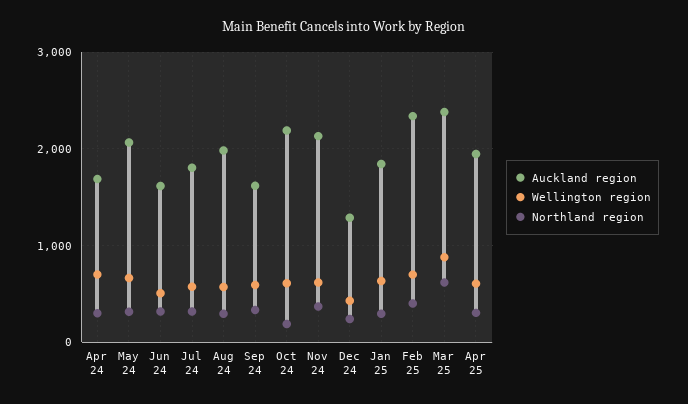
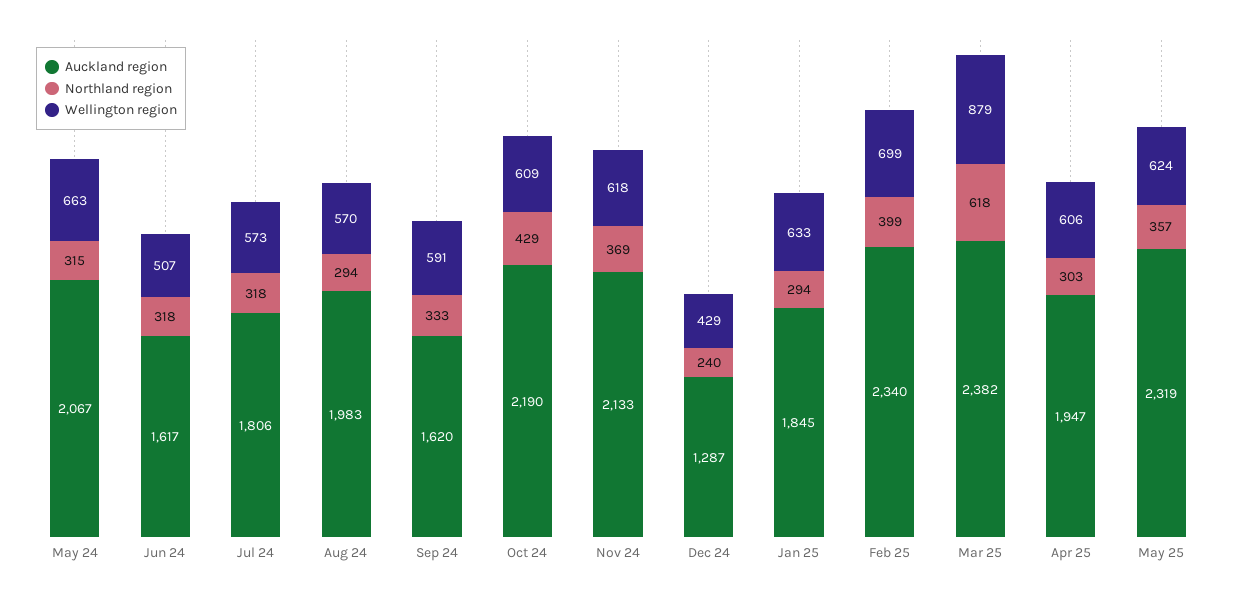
Auckland region, Apr 24: 1700 -> none
Wellington region, Apr 24: 700 -> none
Northland region, Apr 24: 300 -> none
Northland region, Oct 24: 200 -> 429
Auckland region, May 25: none -> 2319
Northland region, May 25: none -> 357
Wellington region, May 25: none -> 624

